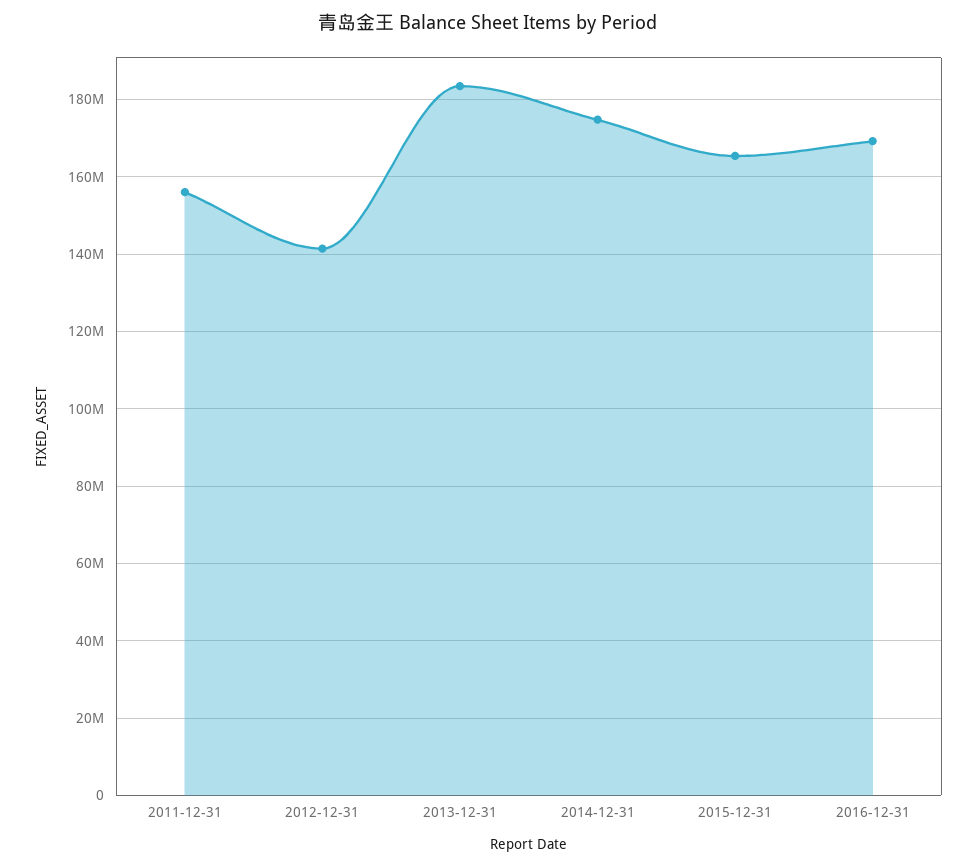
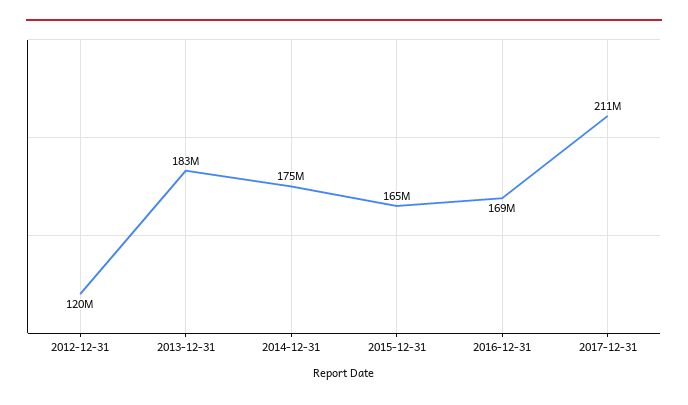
2011-12-31: 156000000 -> none
2012-12-31: 142000000 -> 120000000
2017-12-31: none -> 211000000

